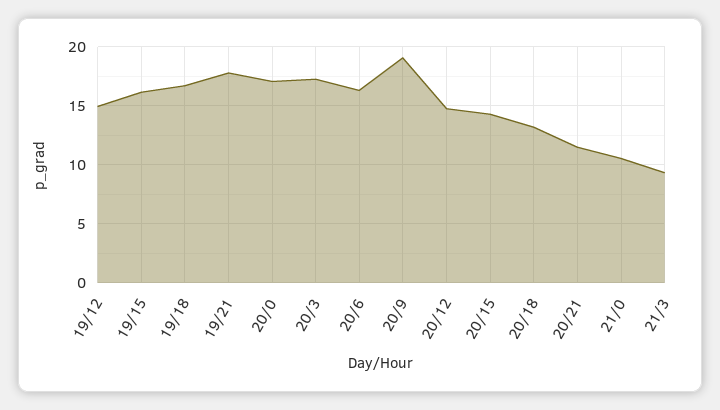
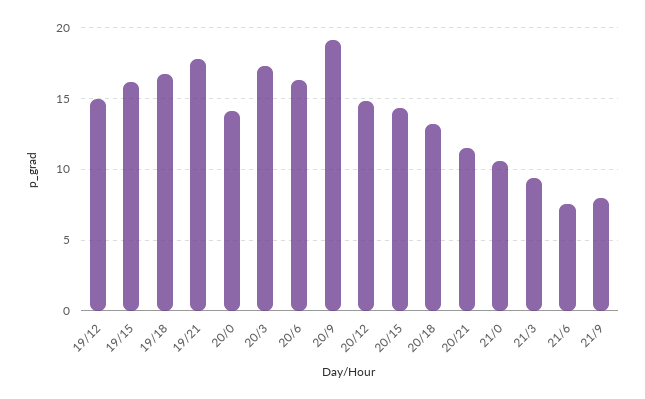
20/0: 17 -> 14
21/6: none -> 7.5
21/9: none -> 8

